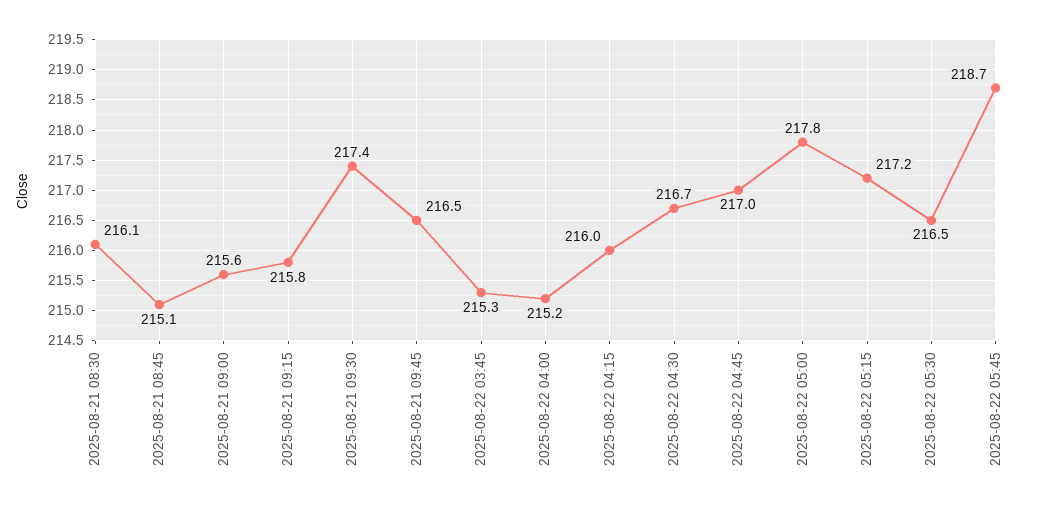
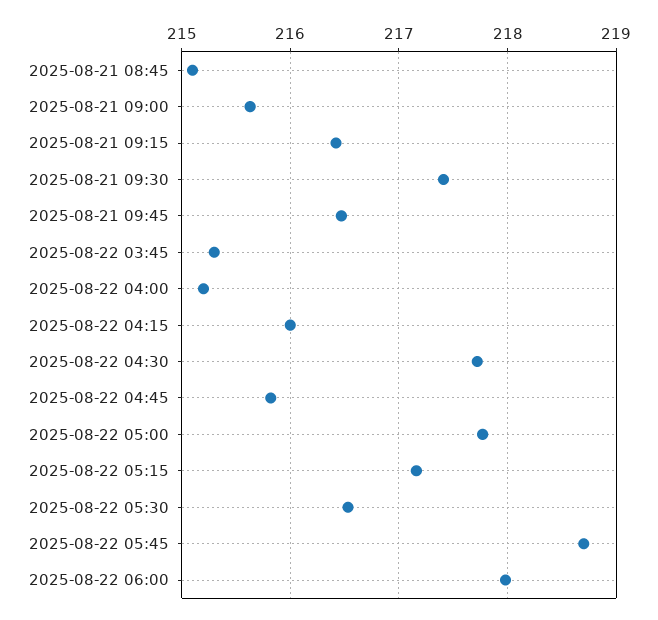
2025-08-21 08:30: 216.1 -> none
2025-08-21 09:15: 215.8 -> 216.4
2025-08-22 04:30: 216.7 -> 217.7
2025-08-22 04:45: 217 -> 215.8
2025-08-22 06:00: none -> 218

